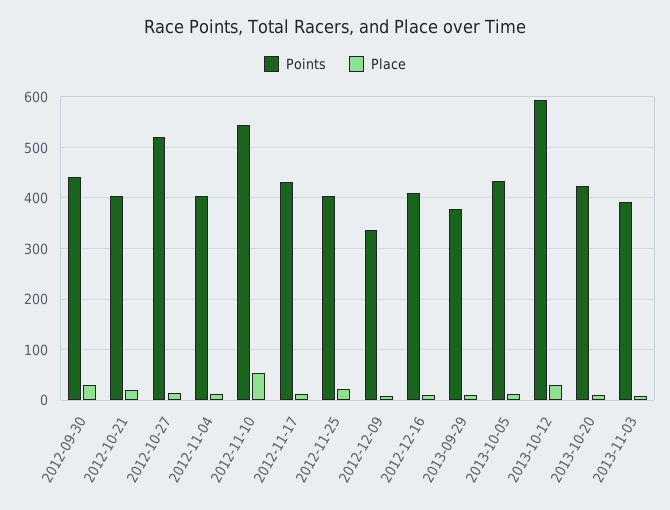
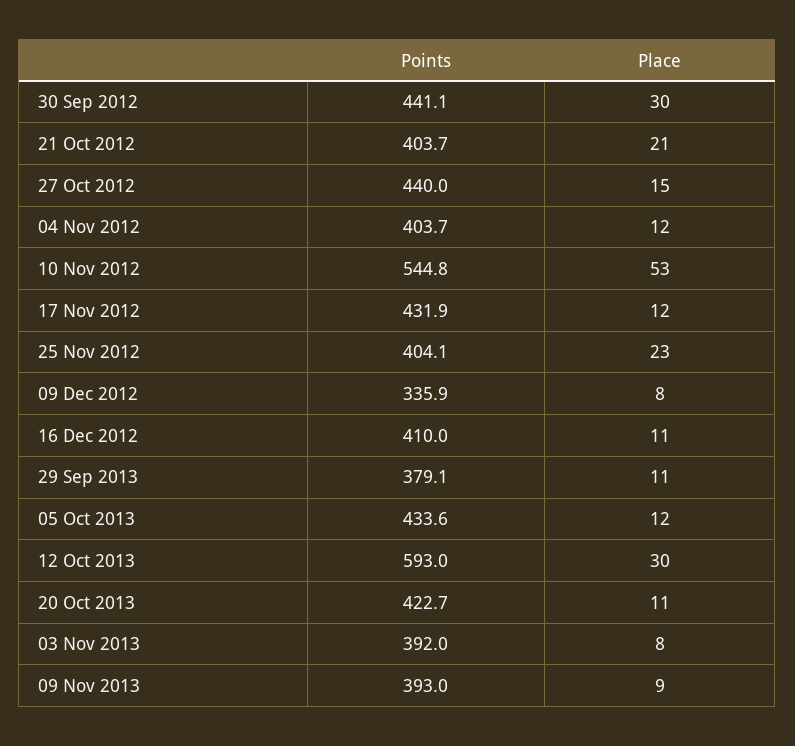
Points, 2012-10-27: 520 -> 440
Points, 09 Nov 2013: none -> 393
Place, 09 Nov 2013: none -> 9

